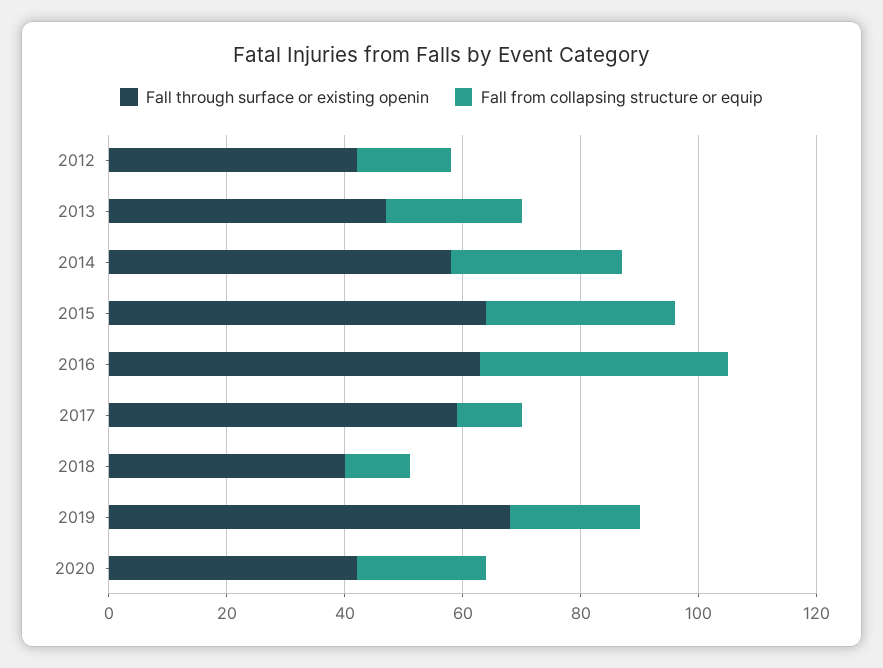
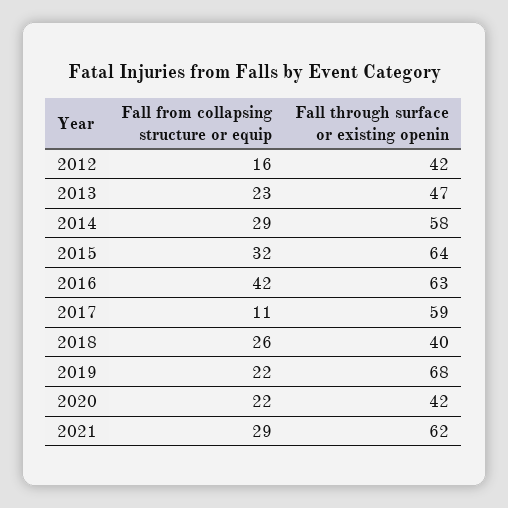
Fall from collapsing structure or equip, 2018: 10 -> 26
Fall from collapsing structure or equip, 2021: none -> 29
Fall through surface or existing openin, 2021: none -> 62

